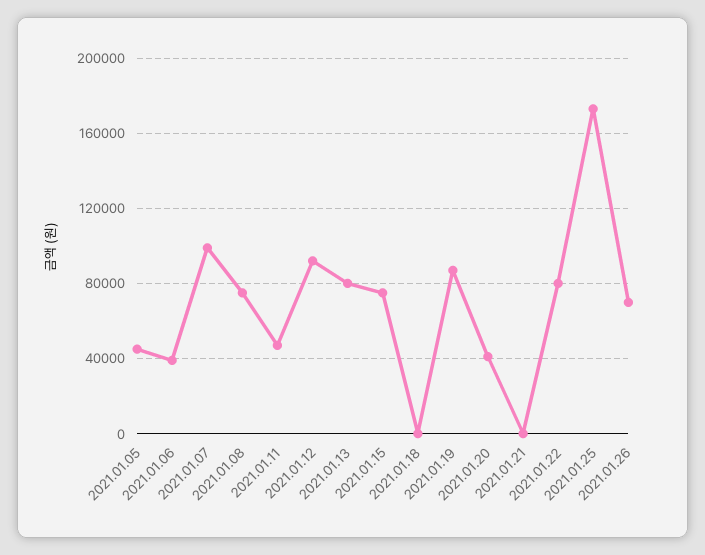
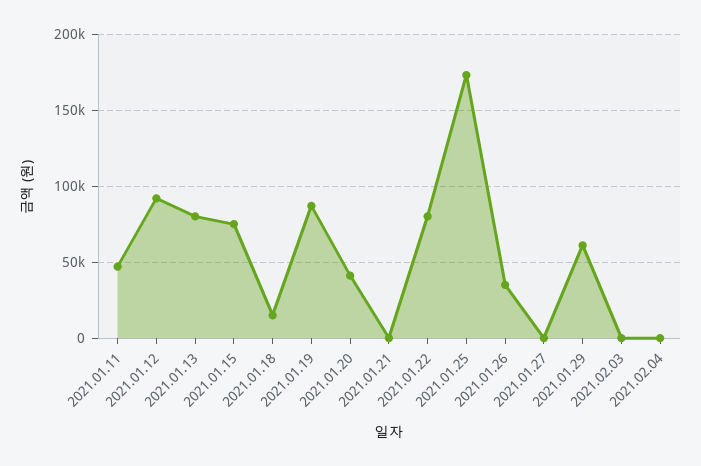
2021.01.05: 45000 -> none
2021.01.06: 40000 -> none
2021.01.07: 100000 -> none
2021.01.08: 75000 -> none
2021.01.18: 0 -> 15000
2021.01.26: 70000 -> 35000
2021.01.27: none -> 0
2021.01.29: none -> 60000
2021.02.03: none -> 0
2021.02.04: none -> 0

